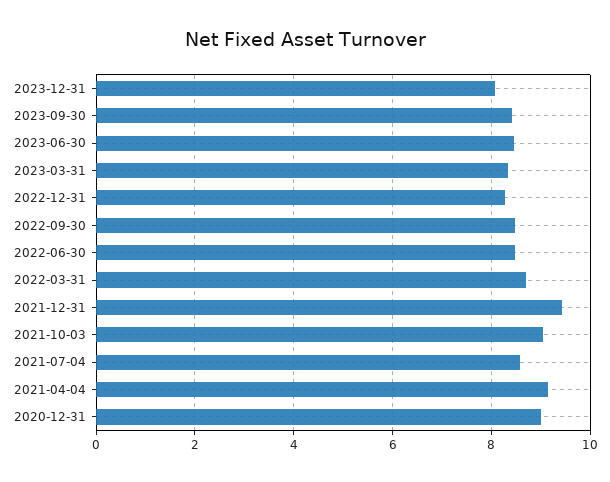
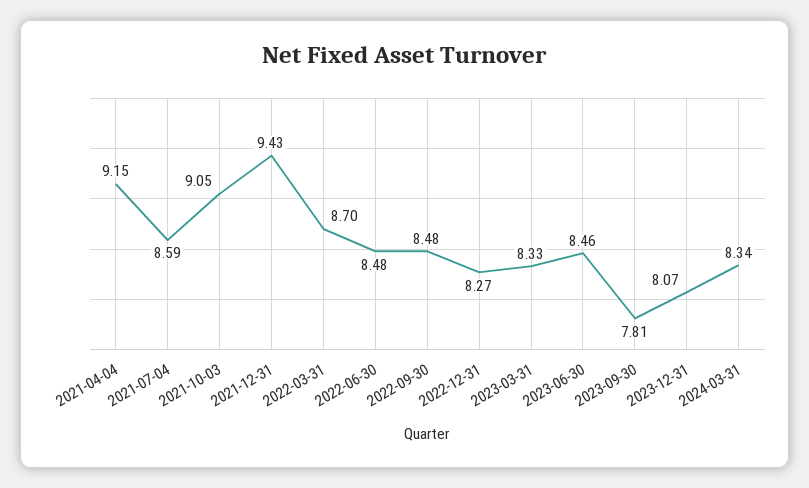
2023-09-30: 8.4 -> 7.81
2020-12-31: 9 -> none
2024-03-31: none -> 8.34

